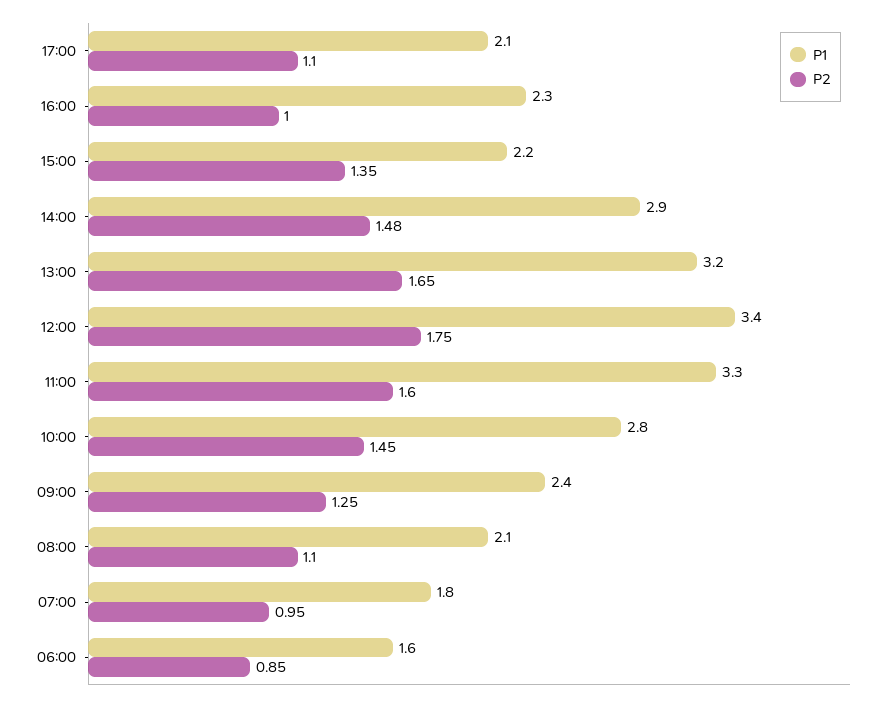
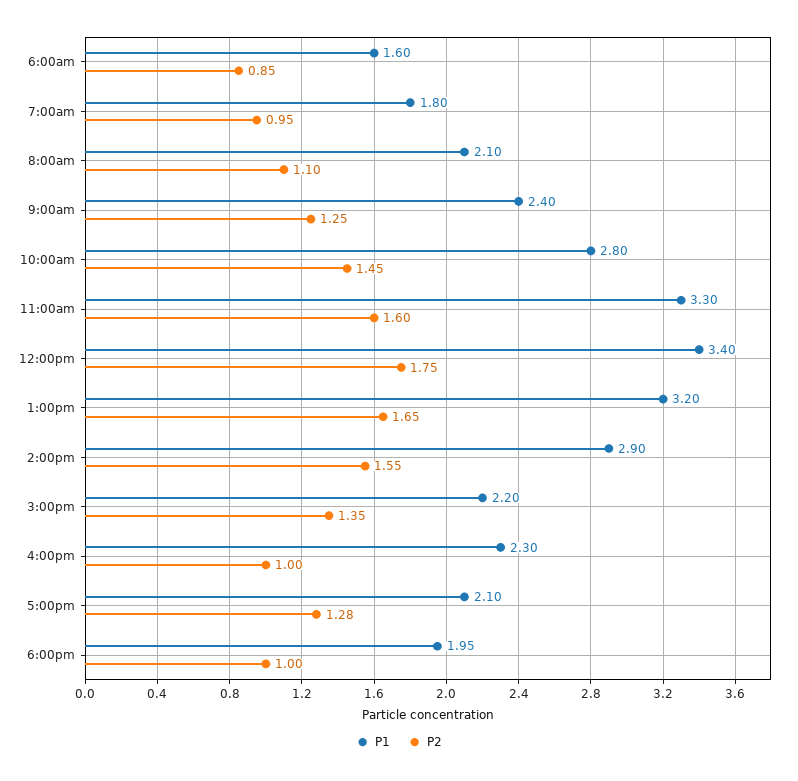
P2, 17:00: 1.1 -> 1.28
P2, 14:00: 1.48 -> 1.55
P1, 6:00pm: none -> 1.95
P2, 6:00pm: none -> 1

